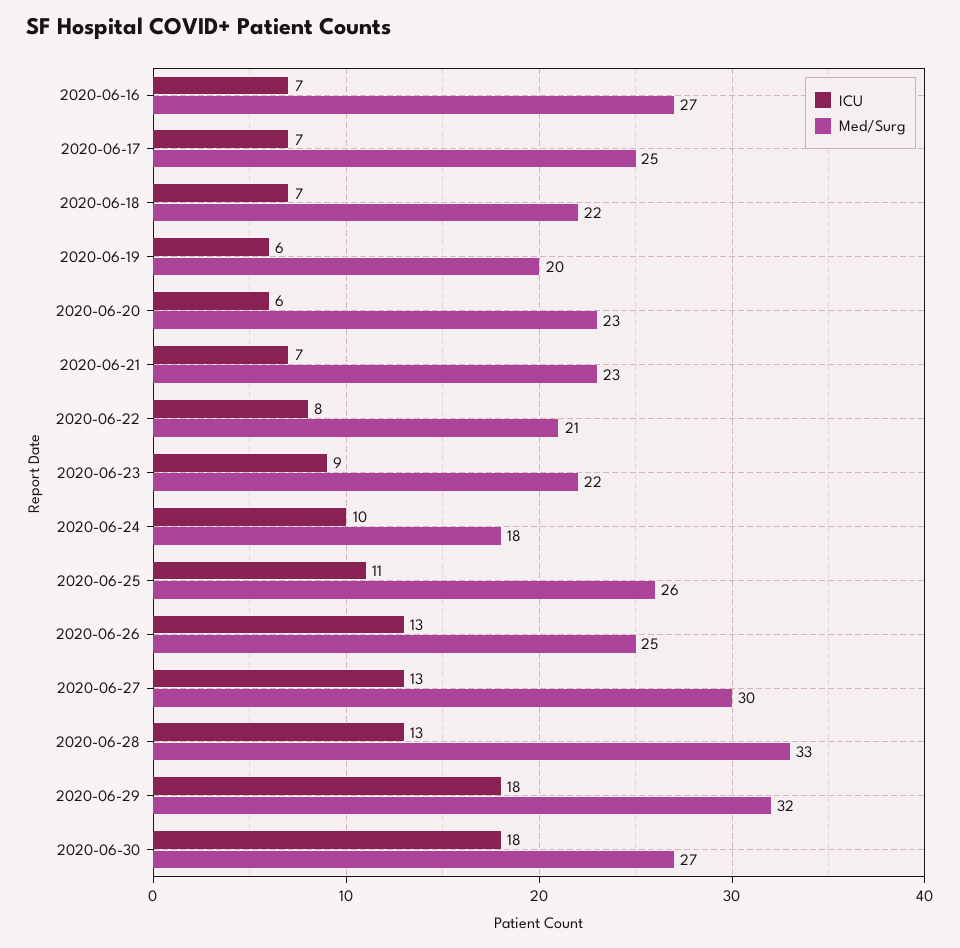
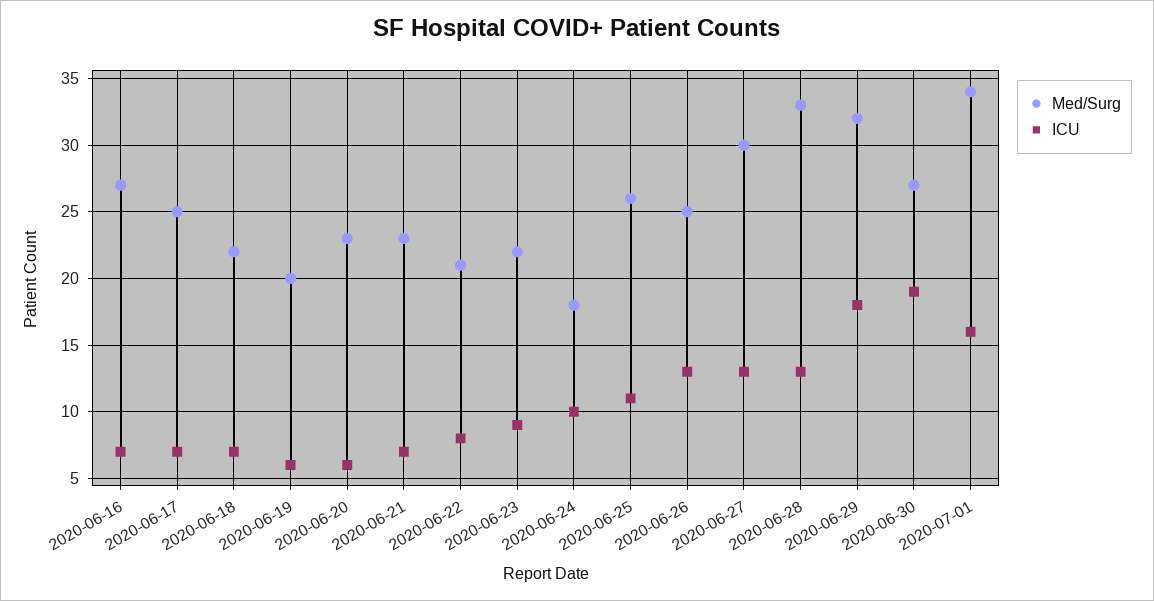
ICU, 2020-06-30: 18 -> 19
Med/Surg, 2020-07-01: none -> 34
ICU, 2020-07-01: none -> 16

